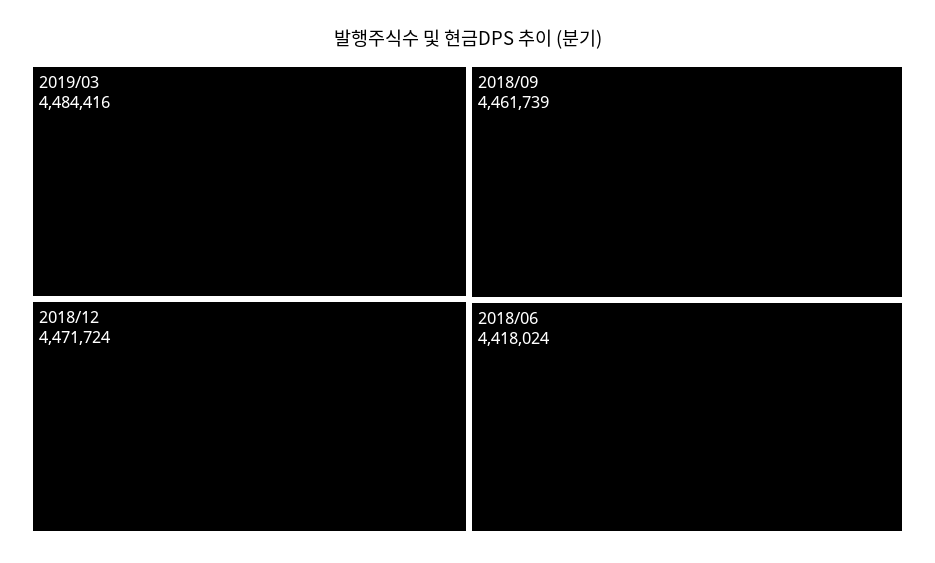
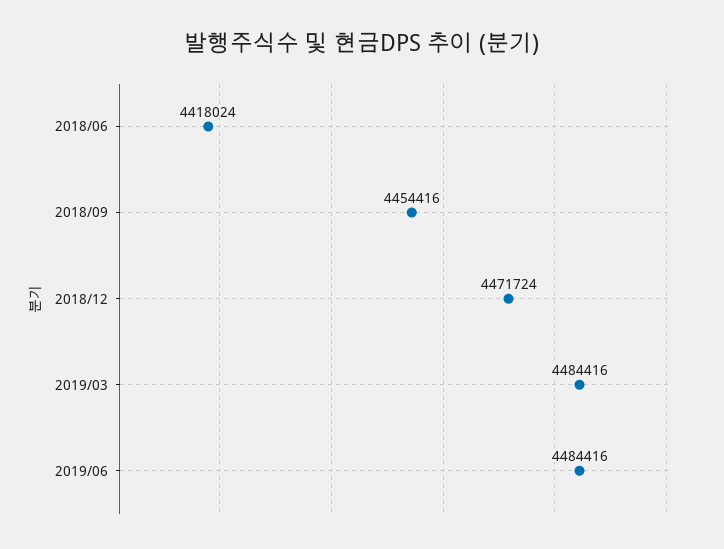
2018/09: 4461739 -> 4454416
2019/06: none -> 4484416

